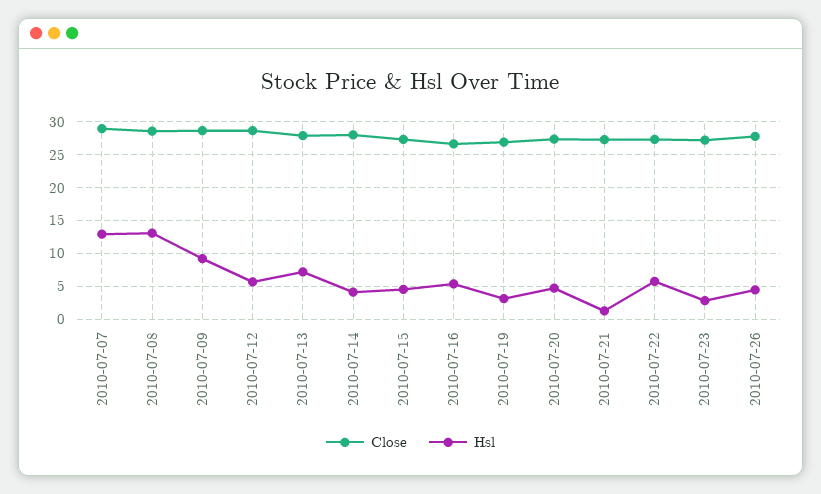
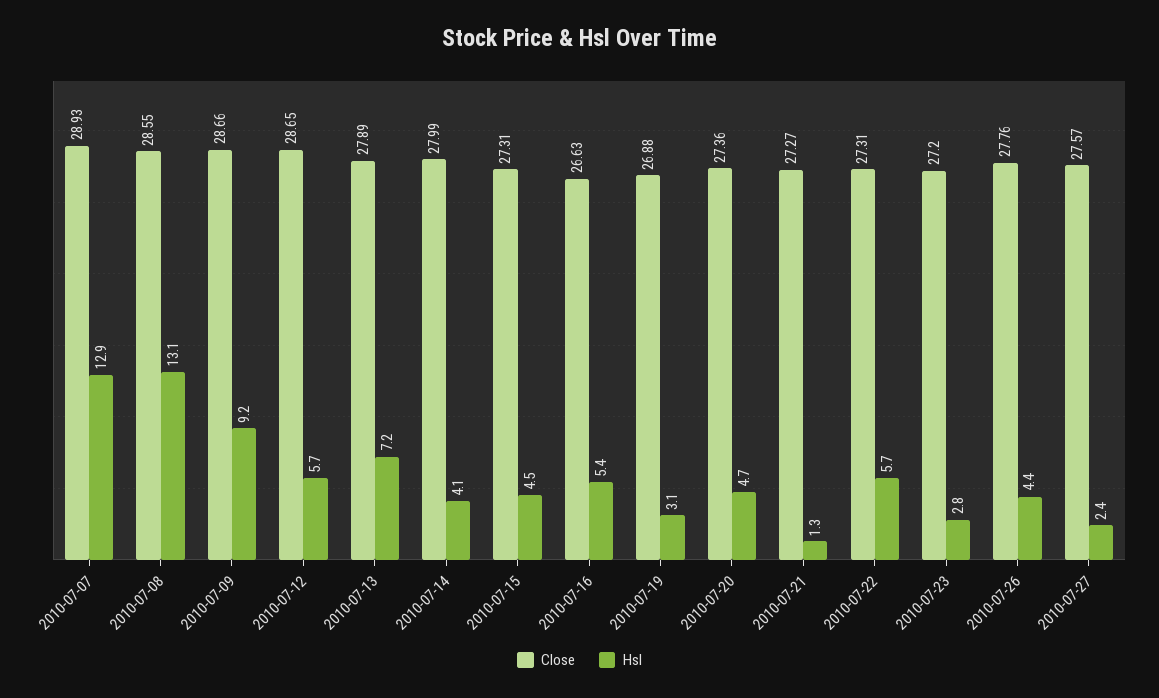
Close, 2010-07-27: none -> 27.57
Hsl, 2010-07-27: none -> 2.4

